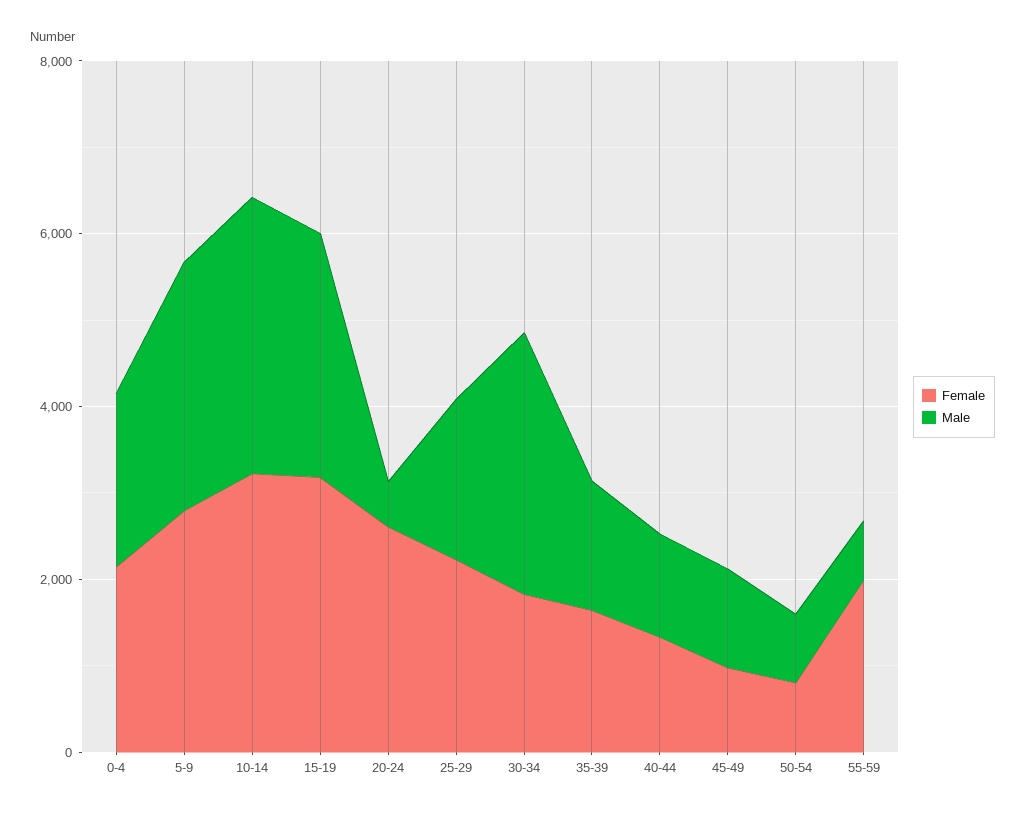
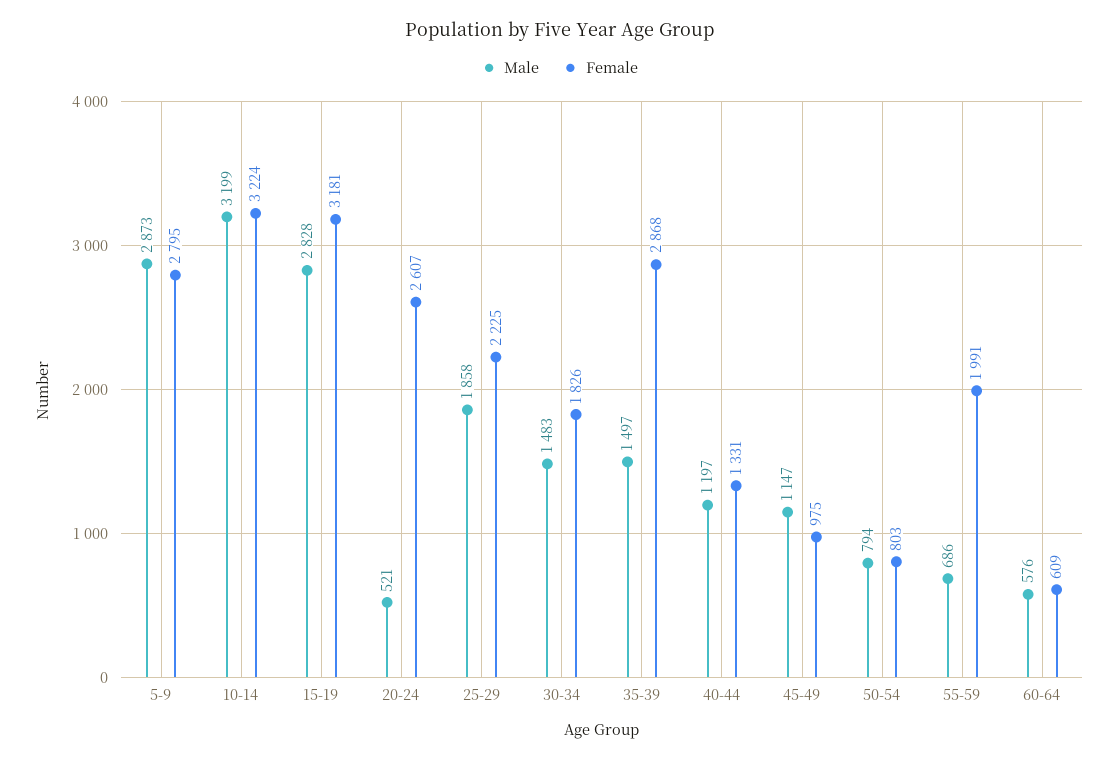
Female, 0-4: 2000 -> none
Male, 0-4: 2000 -> none
Male, 30-34: 3000 -> 1483
Female, 35-39: 1500 -> 2868
Male, 60-64: none -> 576
Female, 60-64: none -> 609

